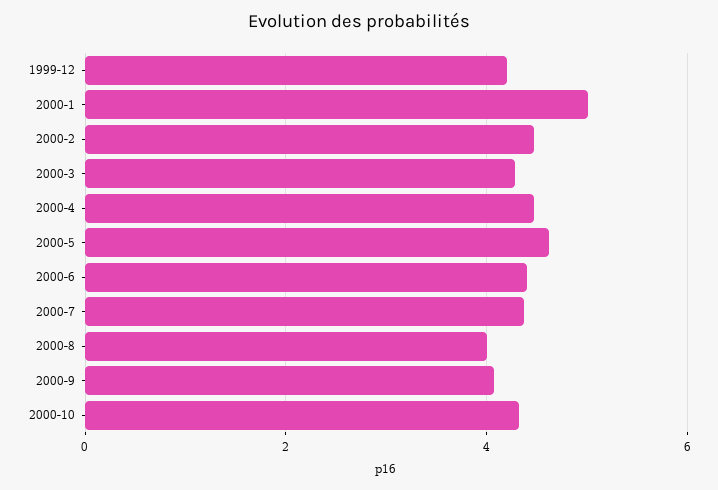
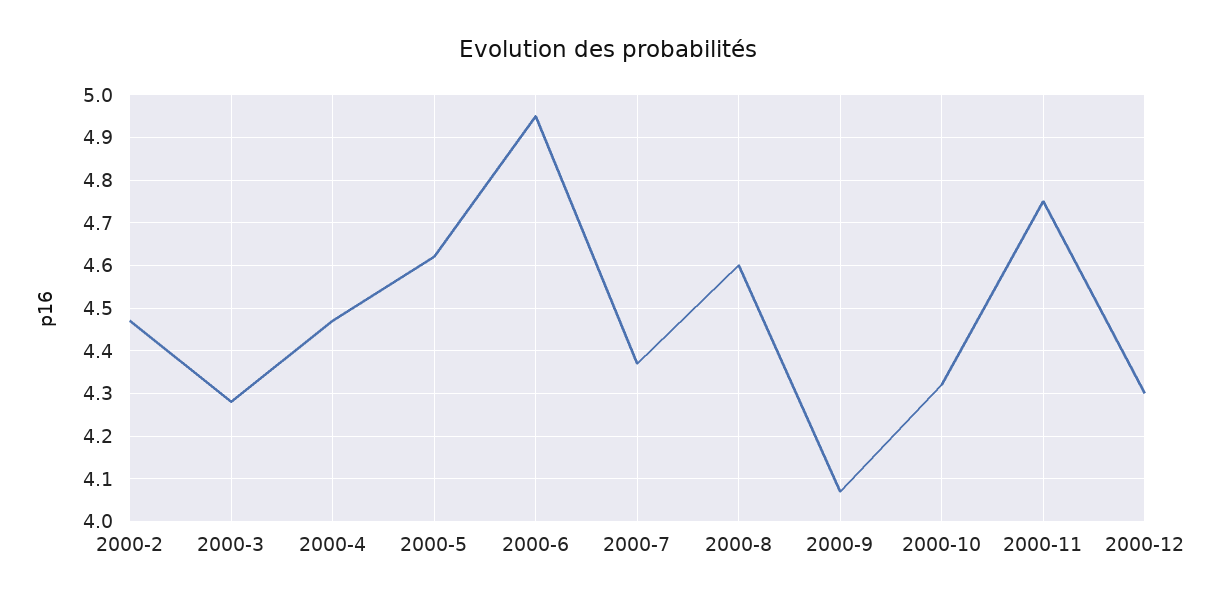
1999-12: 4.2 -> none
2000-1: 5 -> none
2000-6: 4.4 -> 4.95
2000-8: 4 -> 4.6
2000-11: none -> 4.75
2000-12: none -> 4.3

